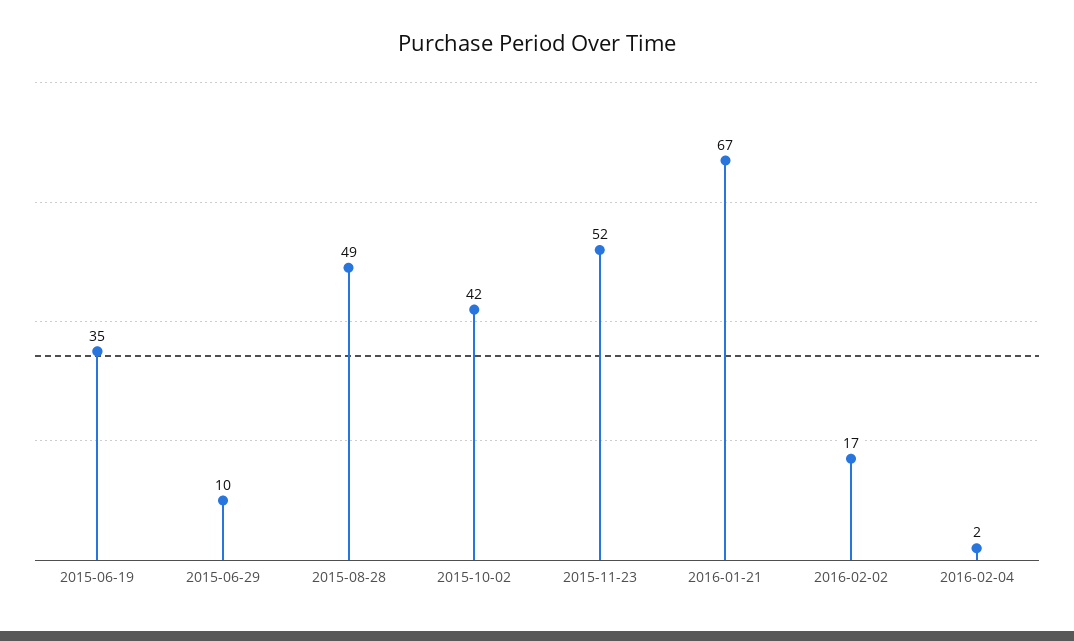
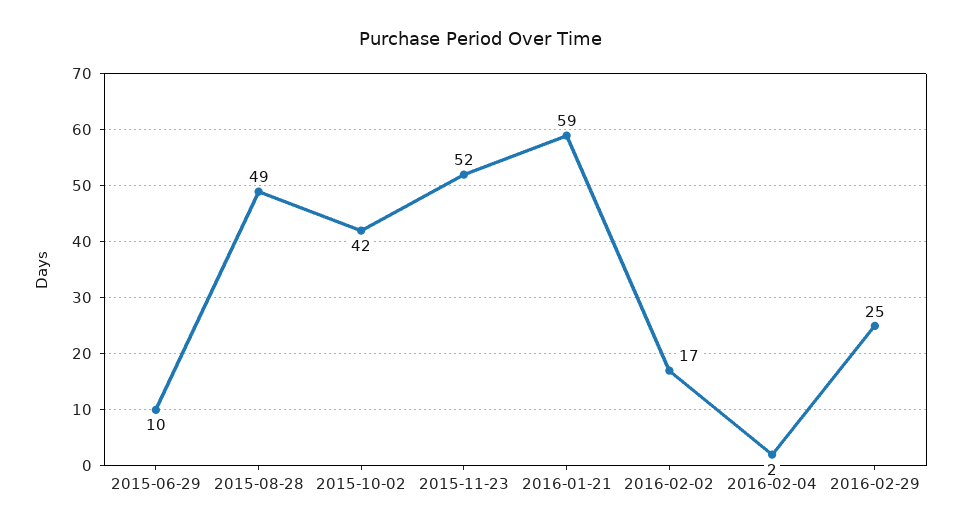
2015-06-19: 35 -> none
2016-01-21: 67 -> 59
2016-02-29: none -> 25

